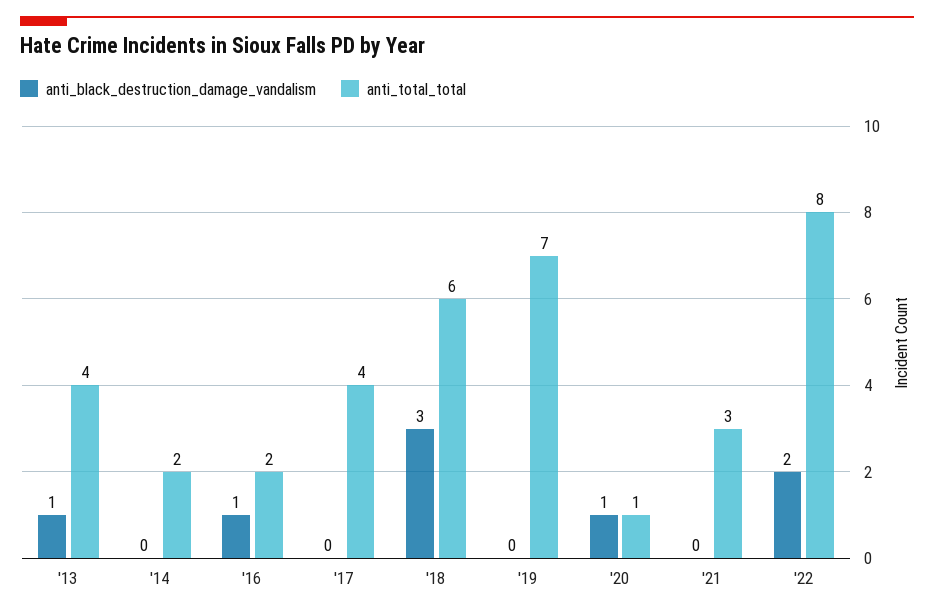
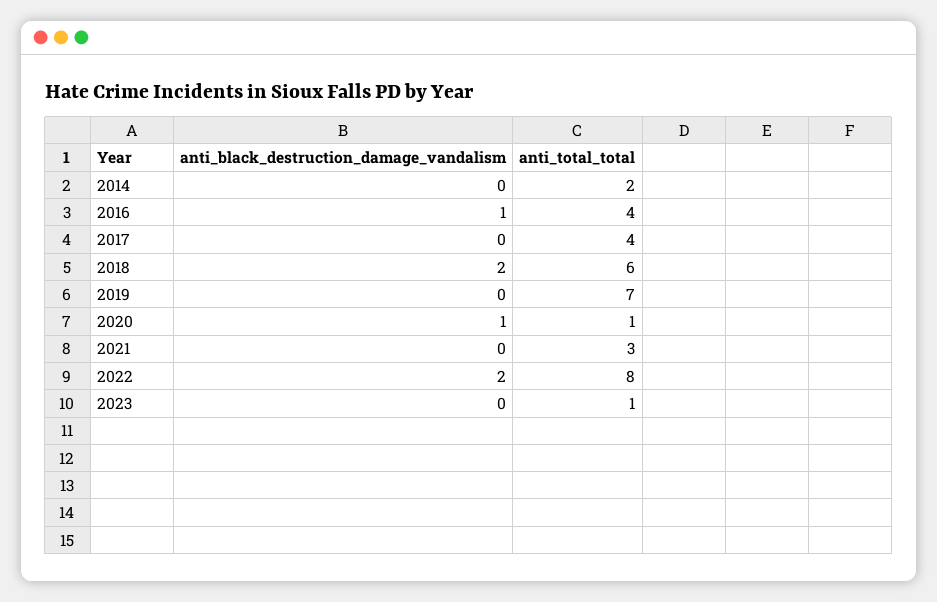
anti_black_destruction_damage_vandalism, '13: 1 -> none
anti_total_total, '13: 4 -> none
anti_total_total, '16: 2 -> 4
anti_black_destruction_damage_vandalism, '18: 3 -> 2
anti_black_destruction_damage_vandalism, 2023: none -> 0
anti_total_total, 2023: none -> 1

